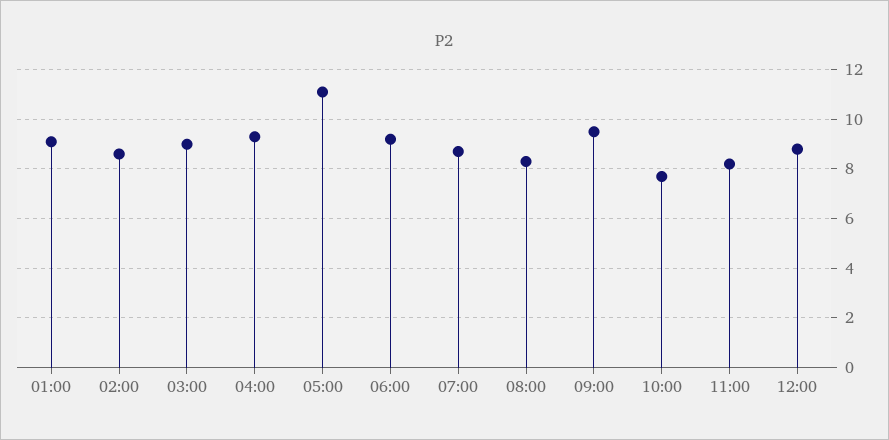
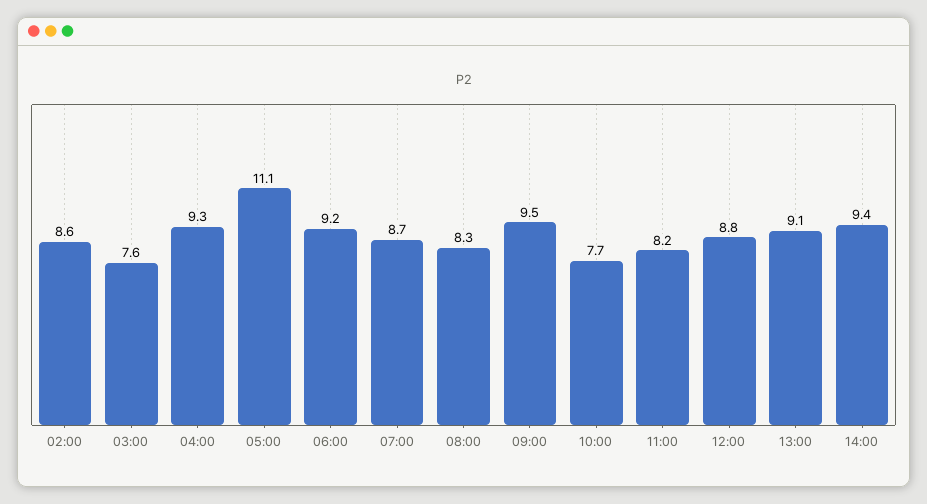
01:00: 9 -> none
03:00: 9 -> 7.6
13:00: none -> 9.1
14:00: none -> 9.4

